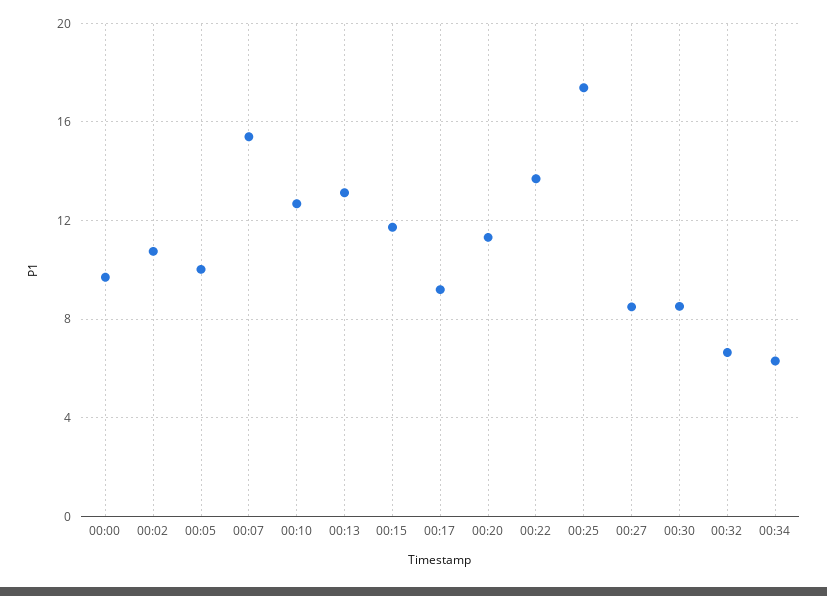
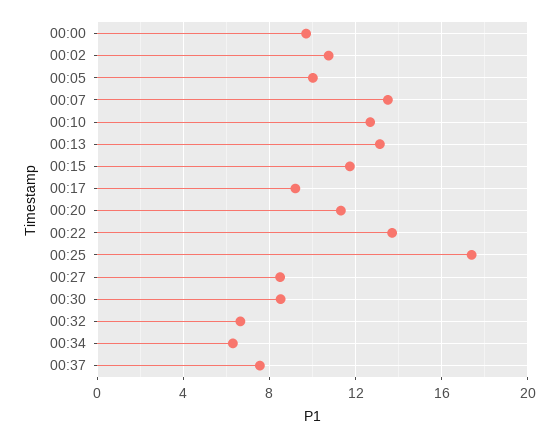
00:07: 15.5 -> 13.5
00:37: none -> 7.5

